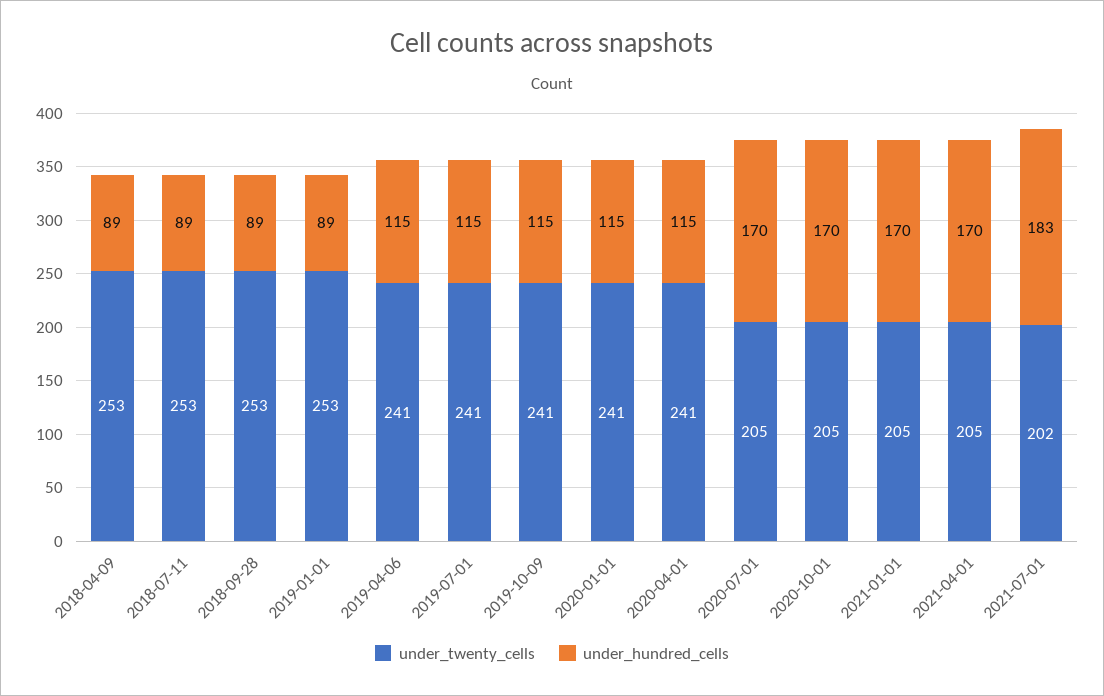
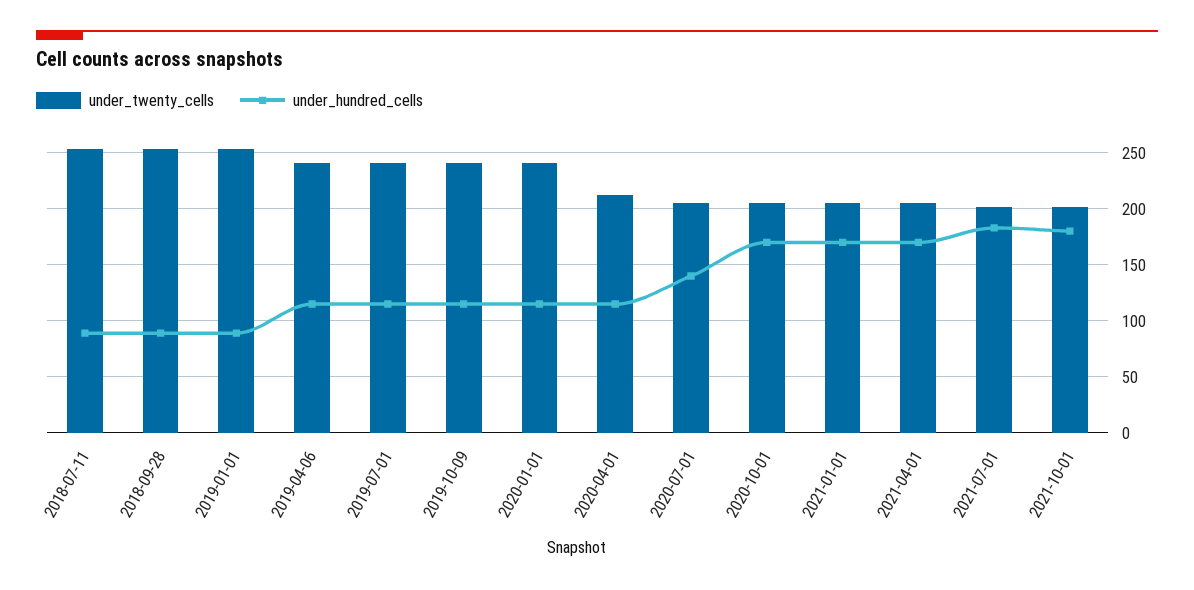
under_twenty_cells, 2018-04-09: 253 -> none
under_hundred_cells, 2018-04-09: 89 -> none
under_twenty_cells, 2020-04-01: 241 -> 210
under_hundred_cells, 2020-07-01: 170 -> 140
under_twenty_cells, 2021-10-01: none -> 200
under_hundred_cells, 2021-10-01: none -> 180

